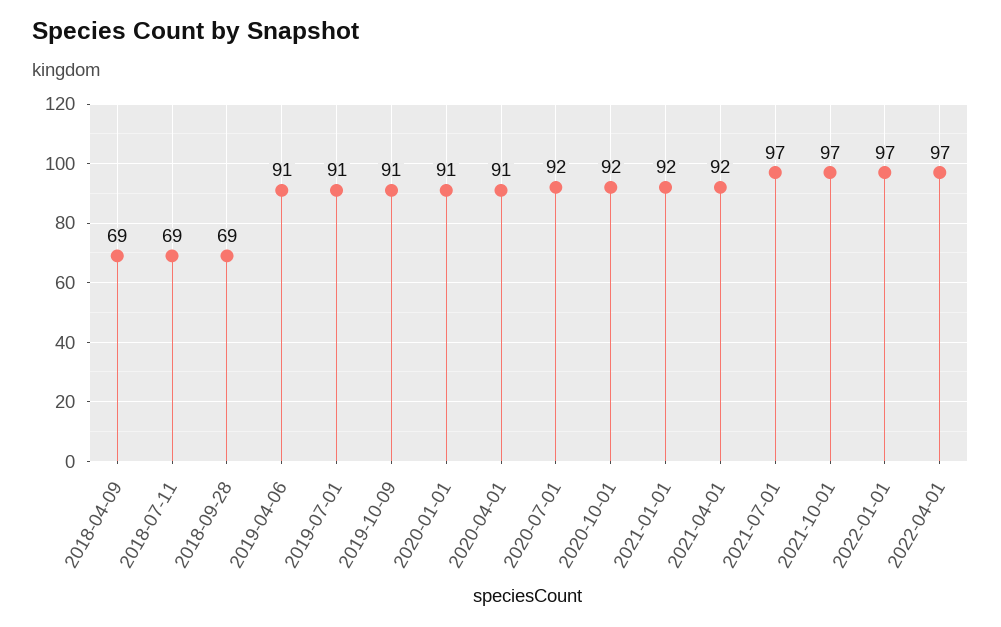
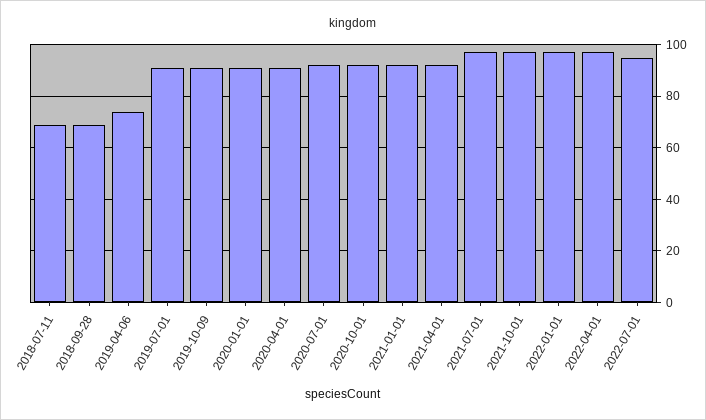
2018-04-09: 69 -> none
2019-04-06: 91 -> 75
2022-07-01: none -> 95

